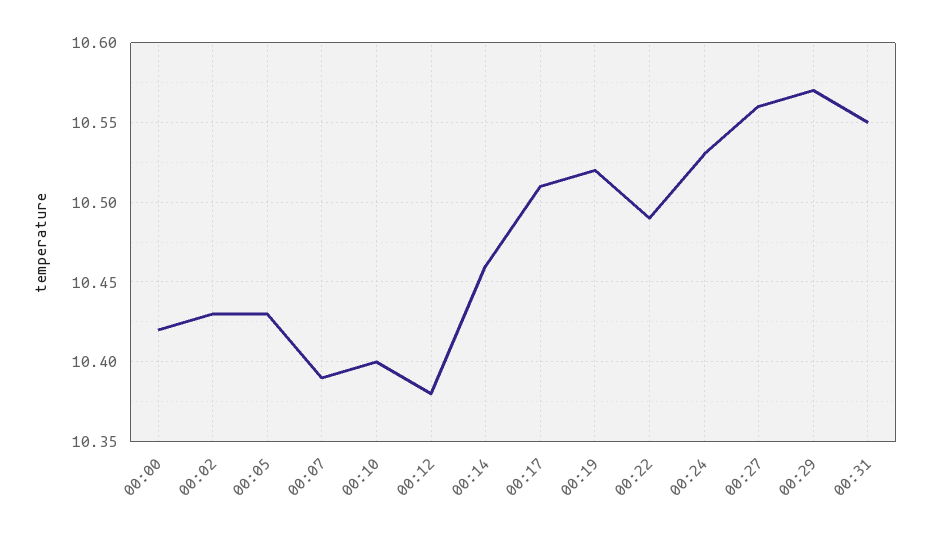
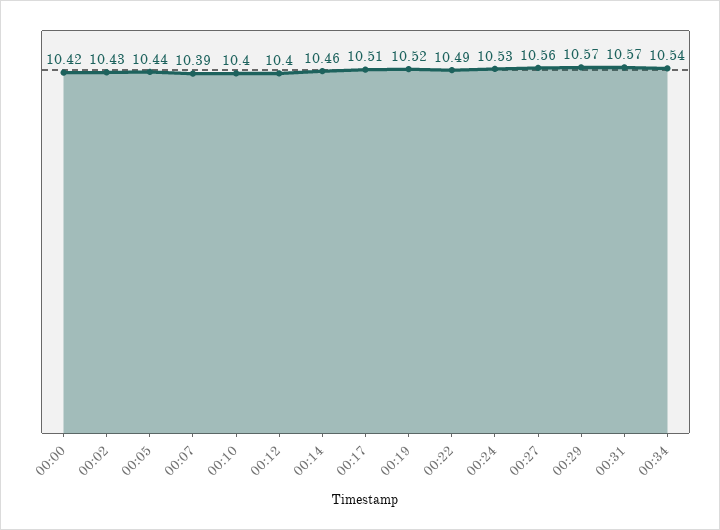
00:05: 10.43 -> 10.44
00:12: 10.38 -> 10.4
00:31: 10.55 -> 10.57
00:34: none -> 10.54

